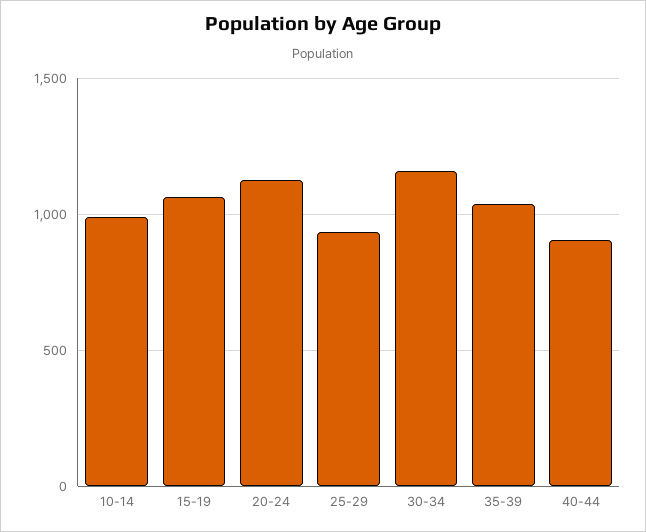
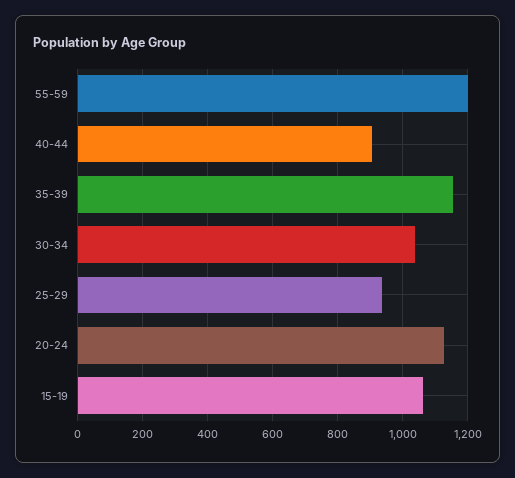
10-14: 1000 -> none
30-34: 1150 -> 1040
35-39: 1050 -> 1160
55-59: none -> 1200

